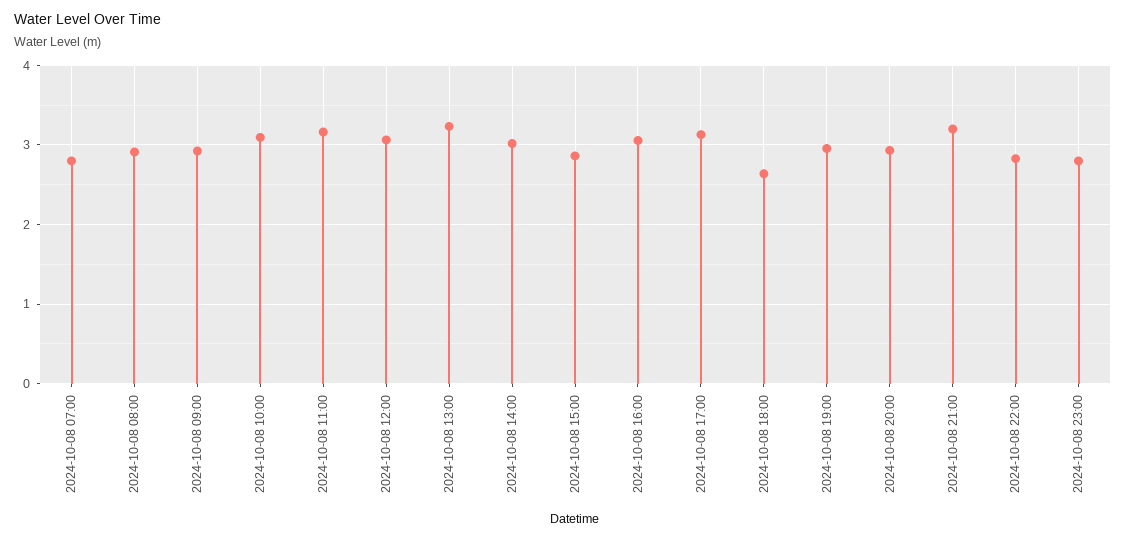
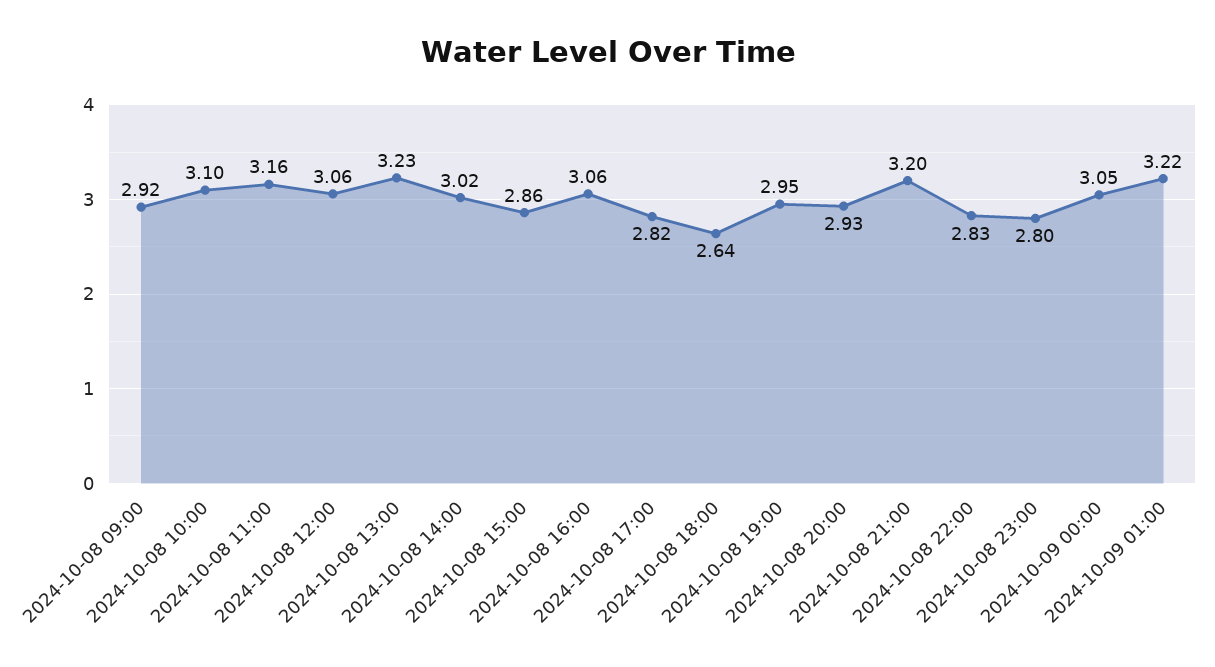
2024-10-08 07:00: 2.8 -> none
2024-10-08 08:00: 2.9 -> none
2024-10-08 17:00: 3.1 -> 2.82
2024-10-09 00:00: none -> 3.05
2024-10-09 01:00: none -> 3.22

